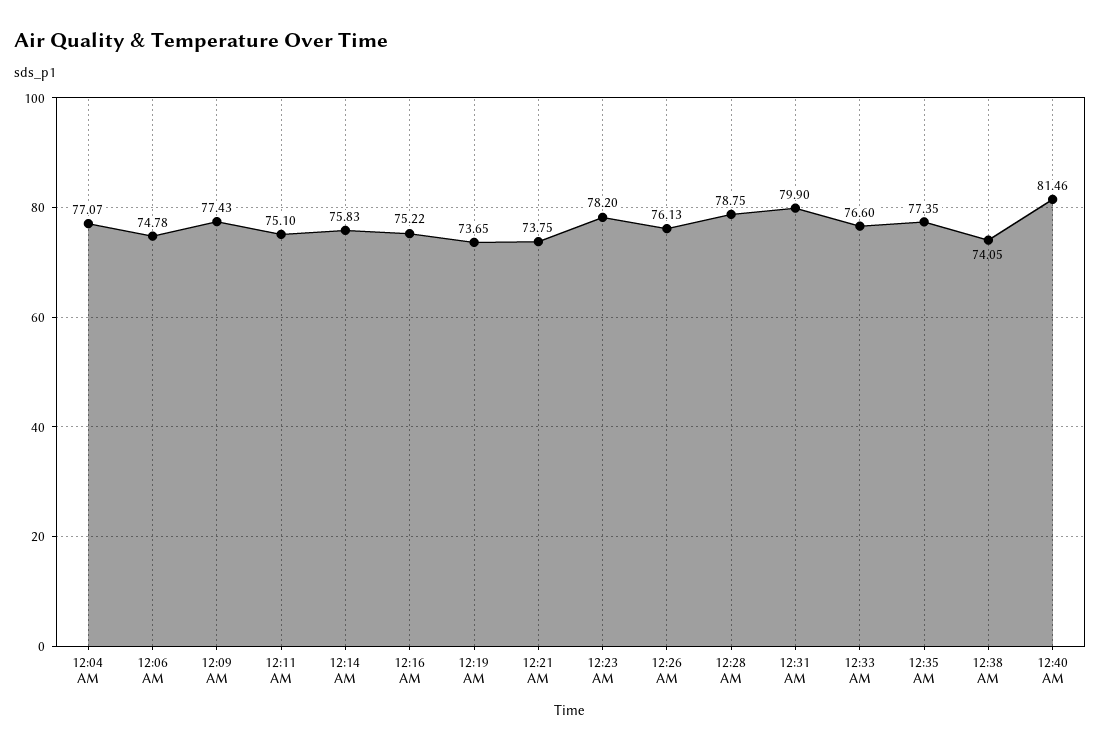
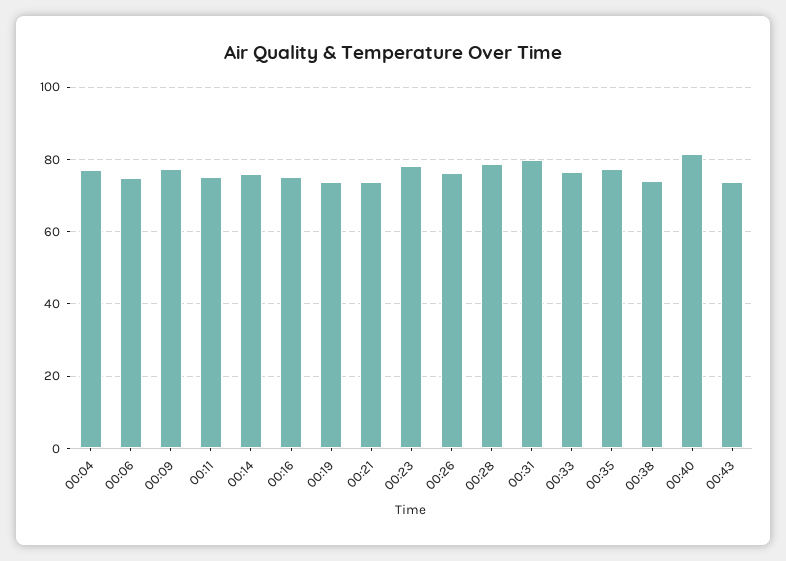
00:43: none -> 74

